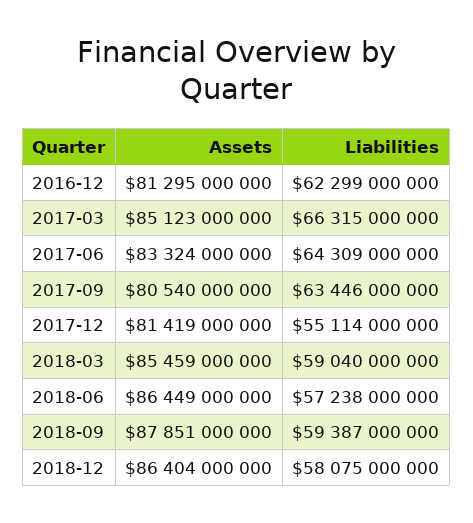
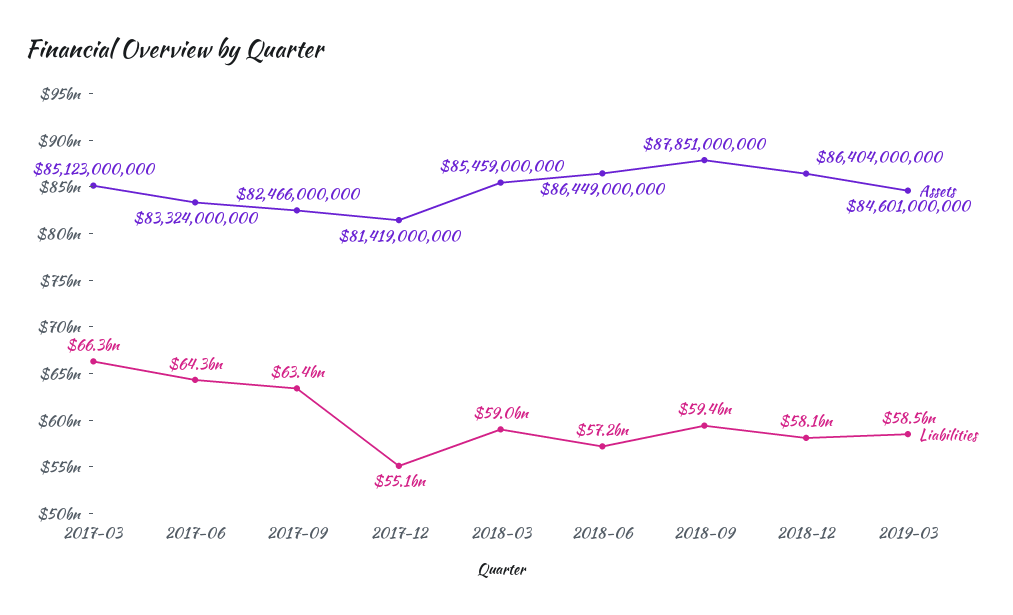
Assets, 2016-12: 81295000000 -> none
Liabilities, 2016-12: 62299000000 -> none
Assets, 2017-09: 80540000000 -> 82466000000
Assets, 2019-03: none -> 84601000000
Liabilities, 2019-03: none -> 58500000000

